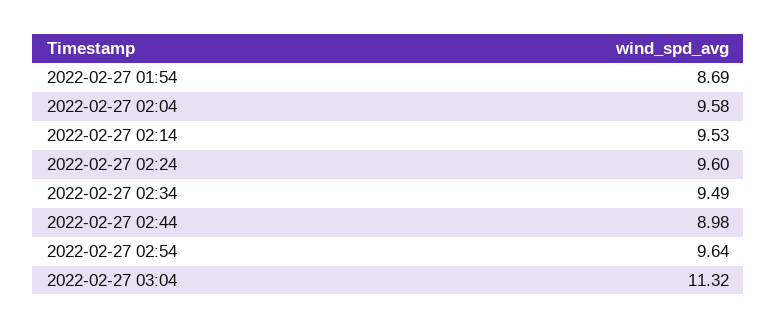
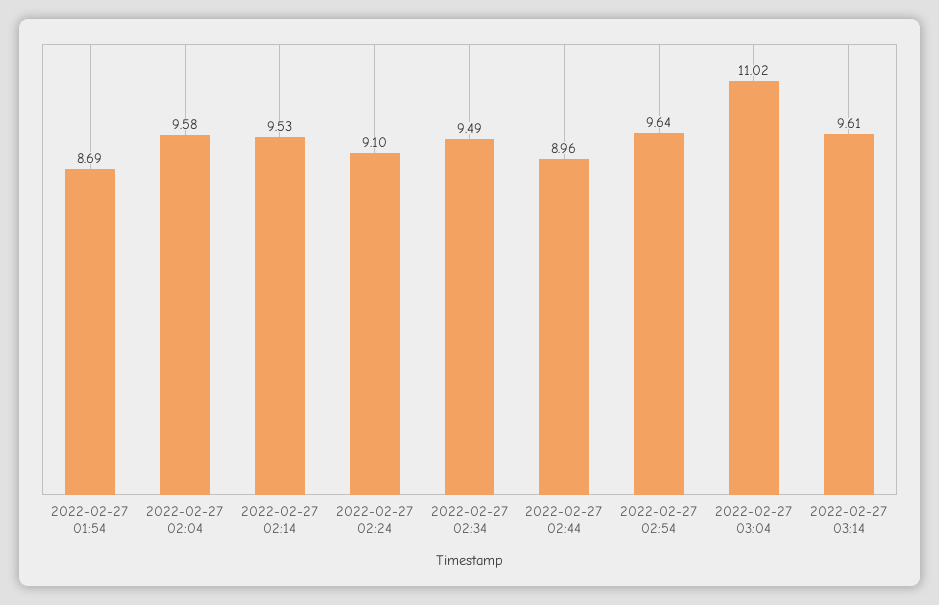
2022-02-27 02:24: 9.6 -> 9.1
2022-02-27 02:44: 8.98 -> 8.96
2022-02-27 03:04: 11.32 -> 11.02
2022-02-27 03:14: none -> 9.61

